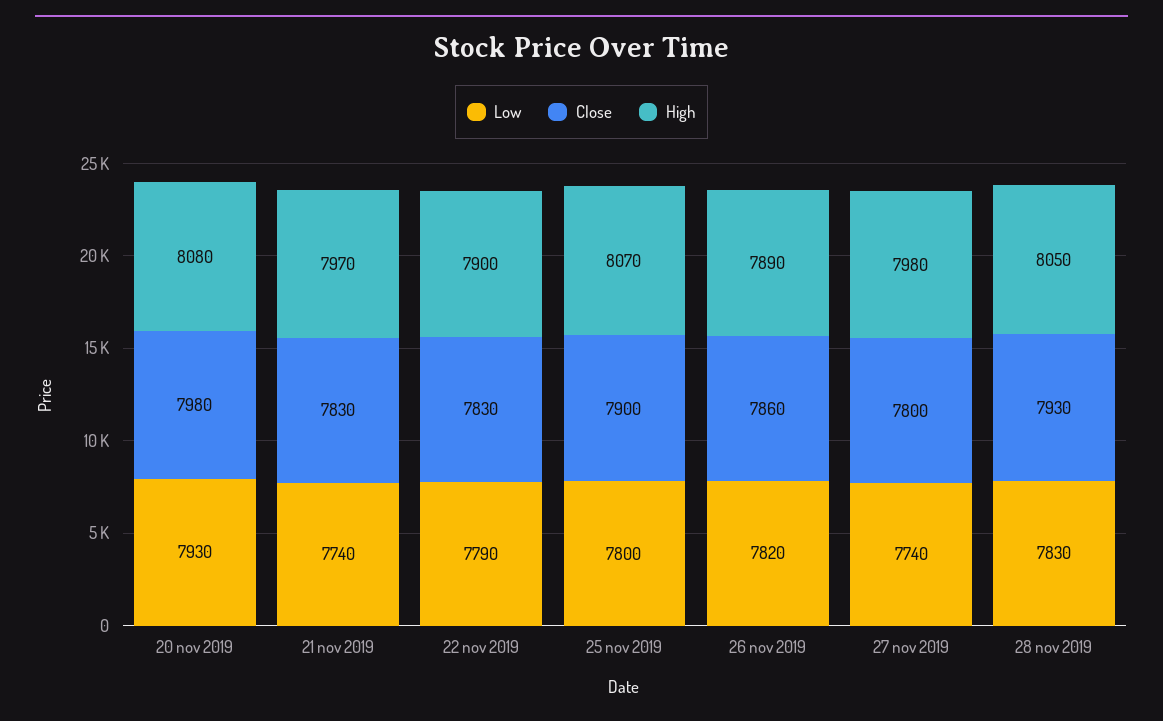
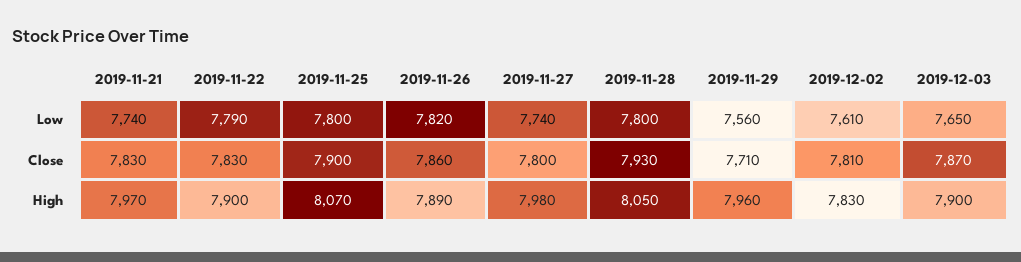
Low, 20 nov 2019: 7930 -> none
Close, 20 nov 2019: 7980 -> none
High, 20 nov 2019: 8080 -> none
Low, 28 nov 2019: 7830 -> 7800
Low, 2019-11-29: none -> 7560
Low, 2019-12-02: none -> 7610
Low, 2019-12-03: none -> 7650
Close, 2019-11-29: none -> 7710
Close, 2019-12-02: none -> 7810
Close, 2019-12-03: none -> 7870
High, 2019-11-29: none -> 7960
High, 2019-12-02: none -> 7830
High, 2019-12-03: none -> 7900

